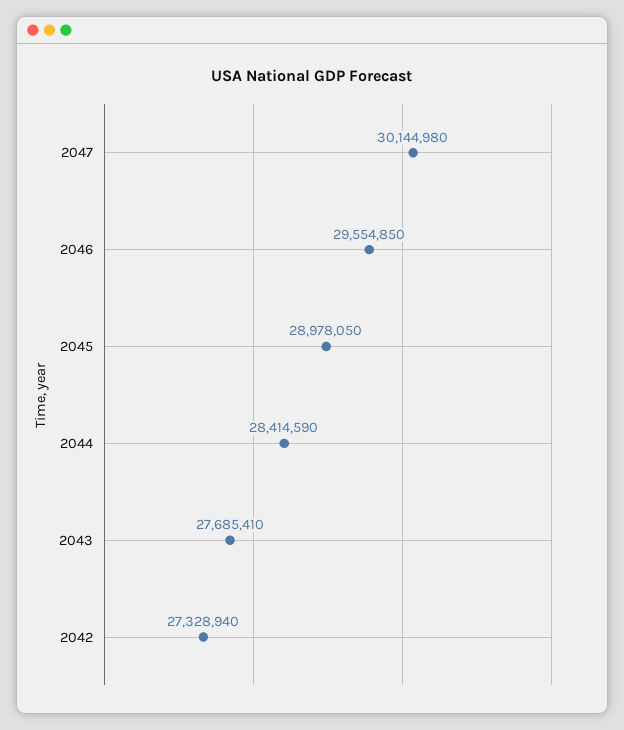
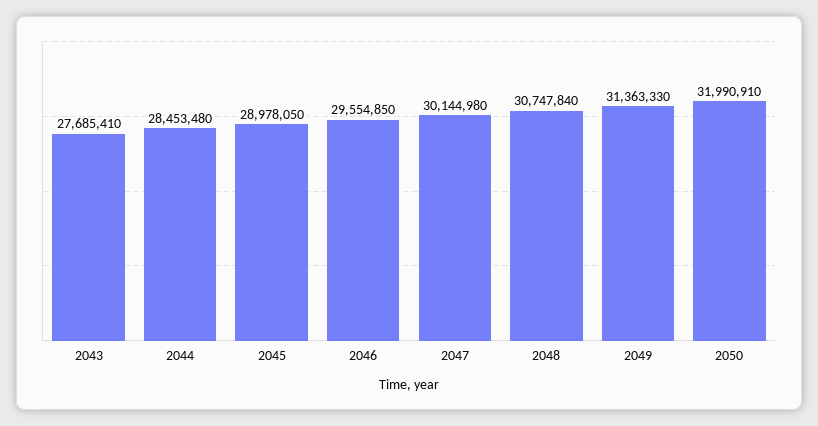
2044: 28414590 -> 28453480
2042: 27328940 -> none
2048: none -> 30747840
2049: none -> 31363330
2050: none -> 31990910

